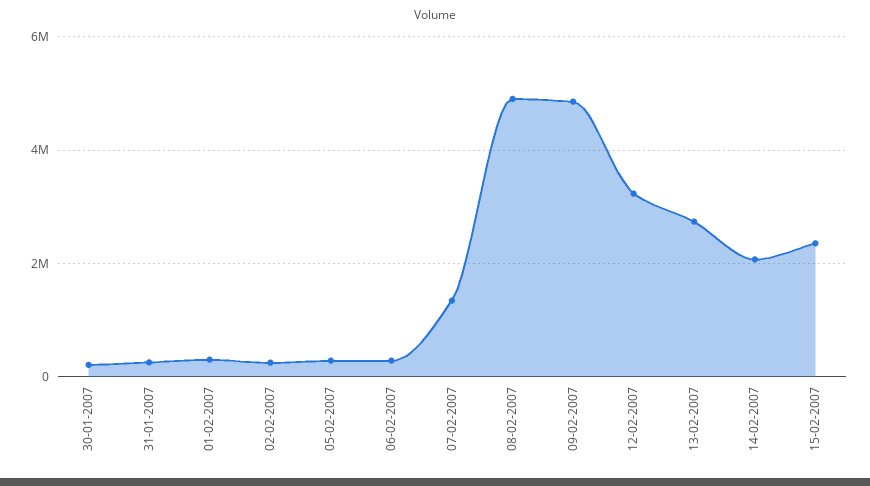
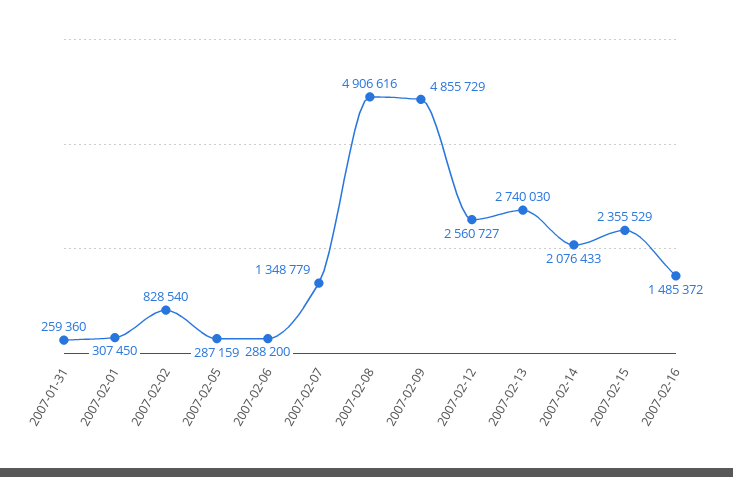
30-01-2007: 200000 -> none
02-02-2007: 200000 -> 828540
12-02-2007: 3200000 -> 2560727
2007-02-16: none -> 1485372

